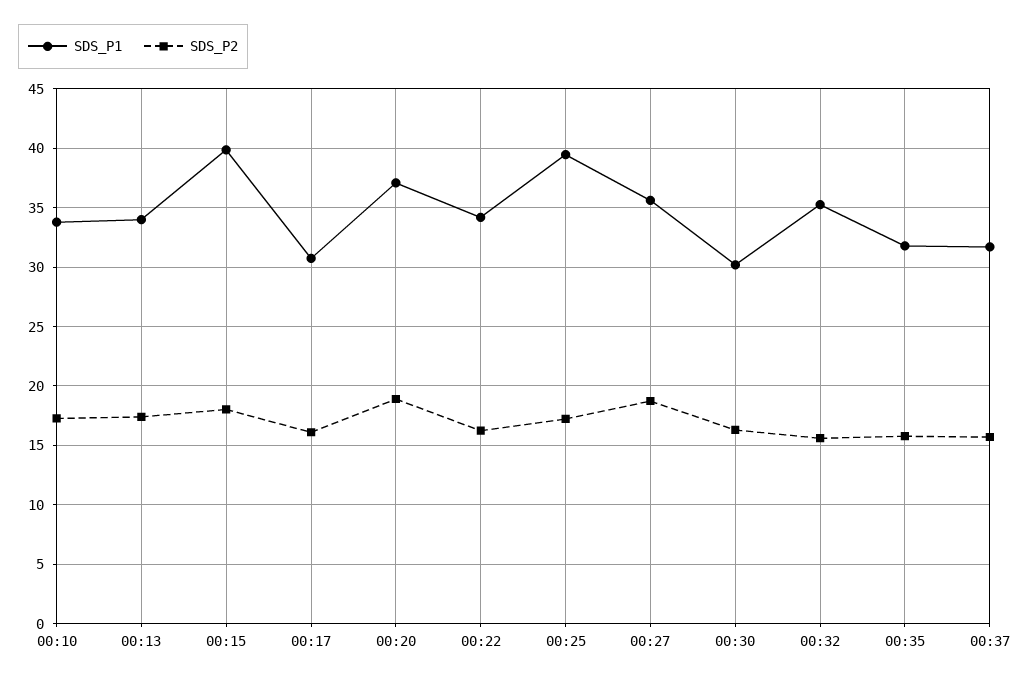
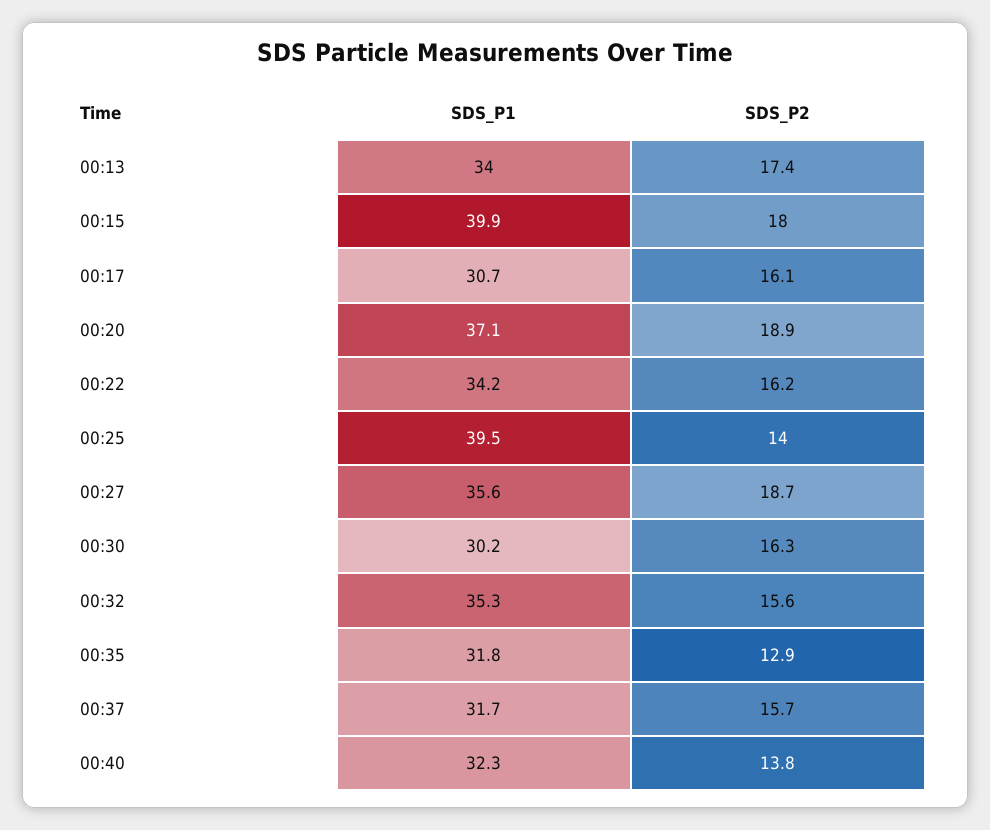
SDS_P1, 00:10: 34 -> none
SDS_P2, 00:10: 17 -> none
SDS_P2, 00:25: 17 -> 14
SDS_P2, 00:35: 16 -> 12.9
SDS_P1, 00:40: none -> 32.3
SDS_P2, 00:40: none -> 13.8

